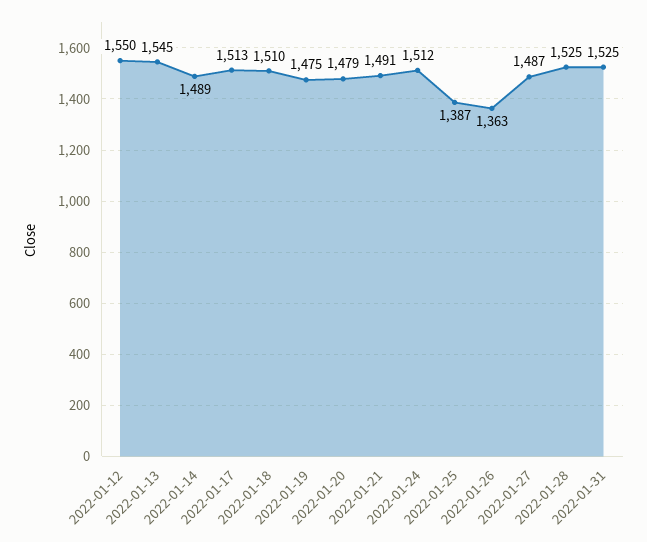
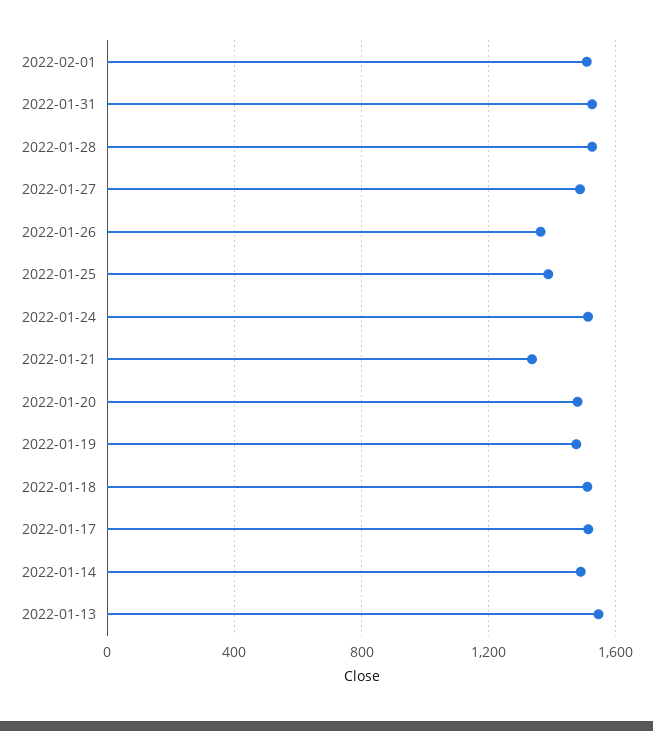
2022-01-12: 1550 -> none
2022-01-21: 1491 -> 1350
2022-02-01: none -> 1500

